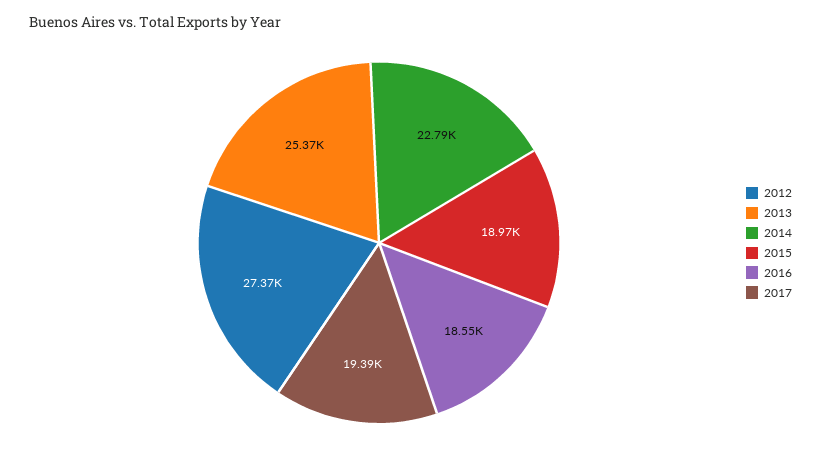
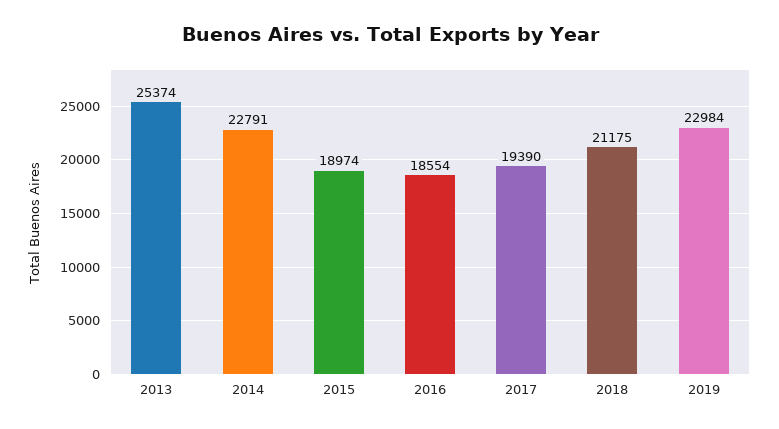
2012: 27370 -> none
2018: none -> 21175
2019: none -> 22984

